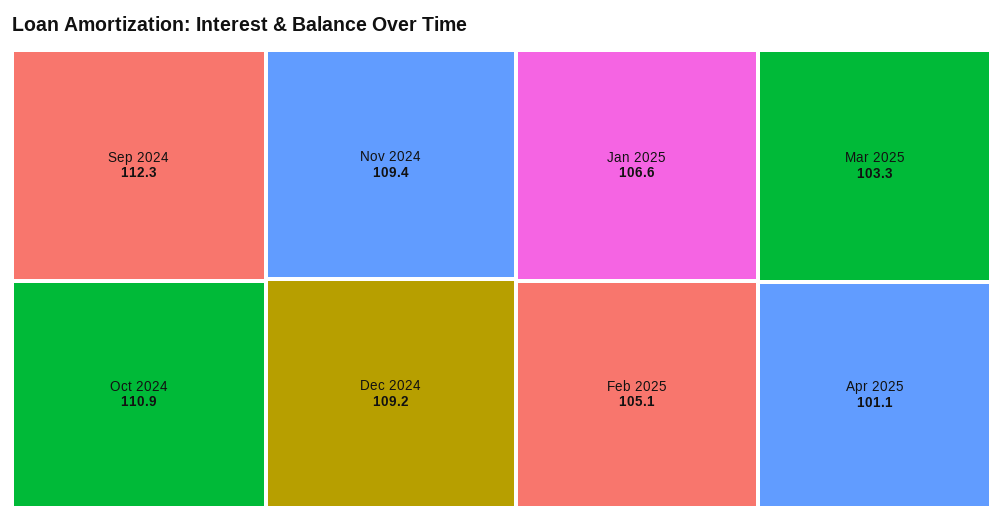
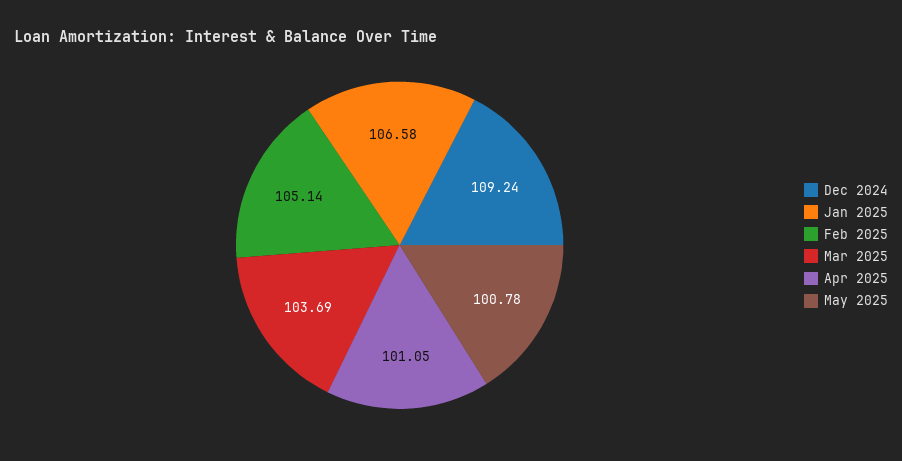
Sep 2024: 112.3 -> none
Oct 2024: 110.9 -> none
Nov 2024: 109.4 -> none
Mar 2025: 103.3 -> 103.69
May 2025: none -> 100.78

